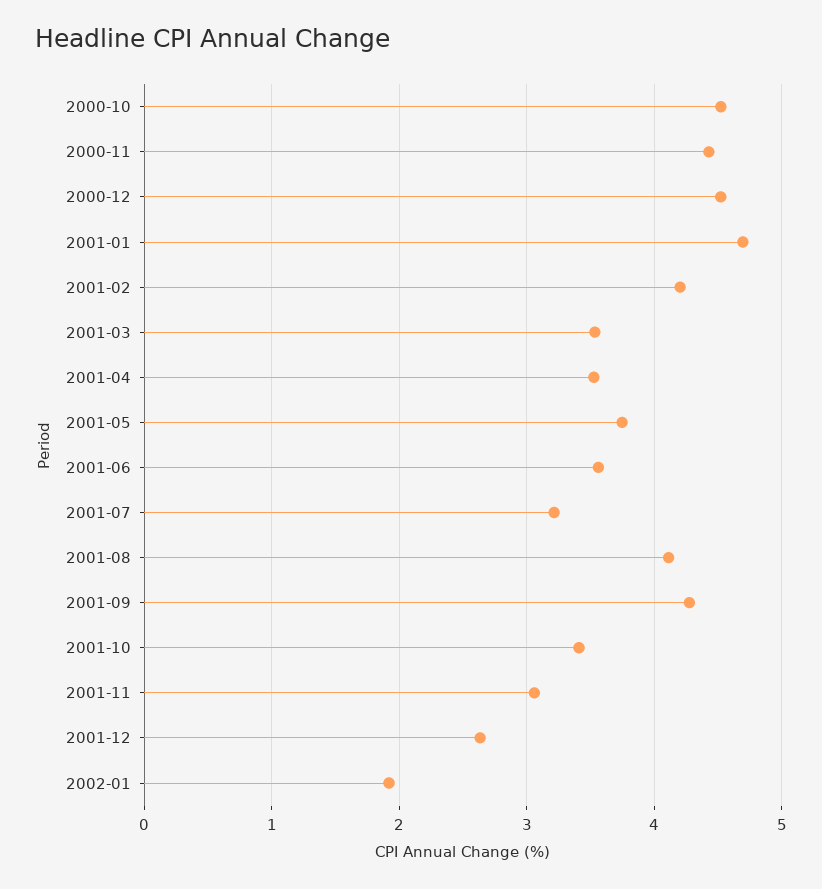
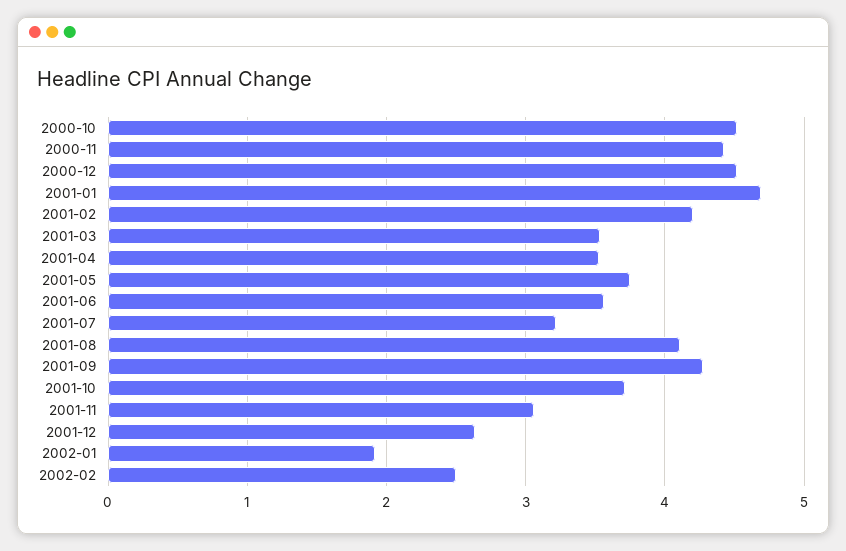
2001-10: 3.4 -> 3.7
2002-02: none -> 2.5

